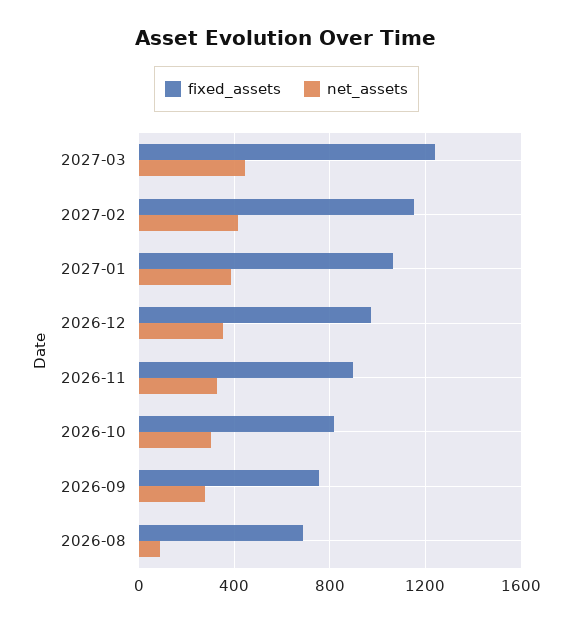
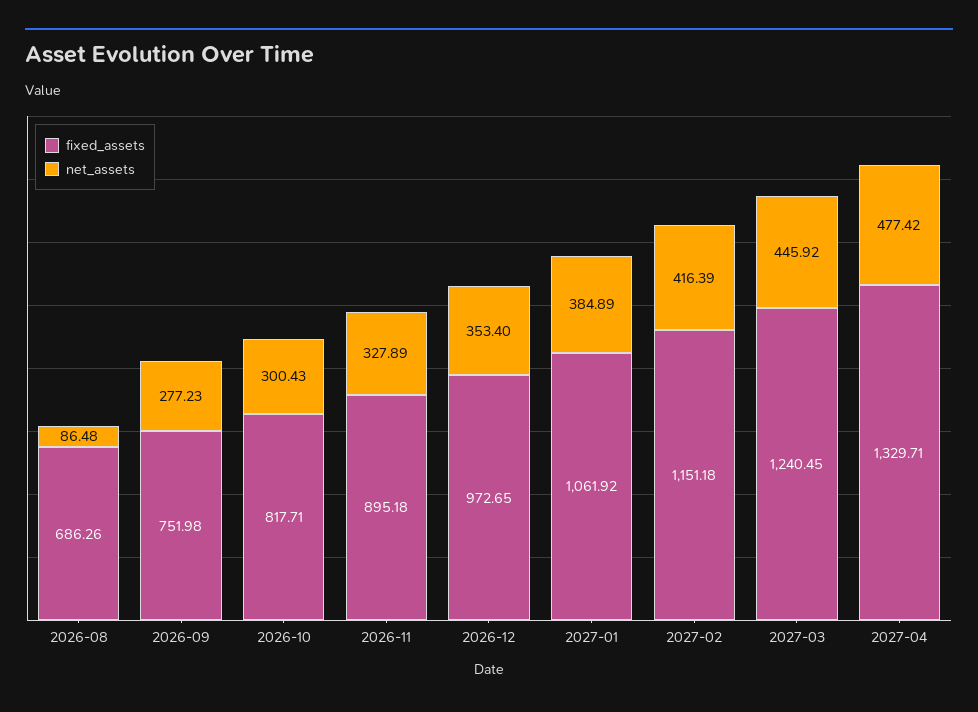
fixed_assets, 2027-04: none -> 1329.71
net_assets, 2027-04: none -> 477.42

